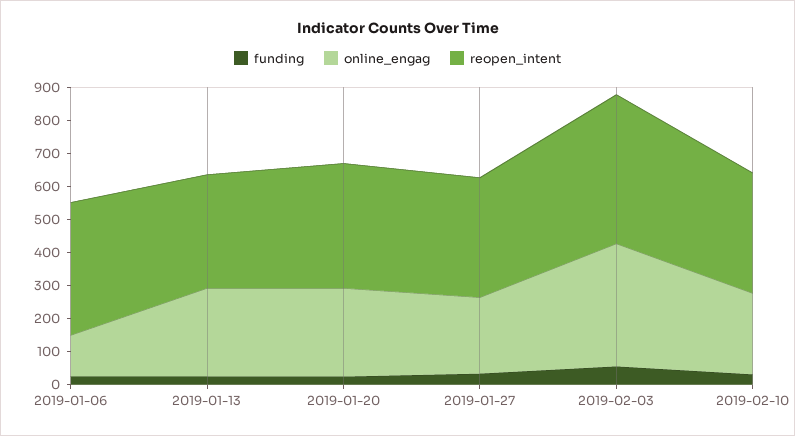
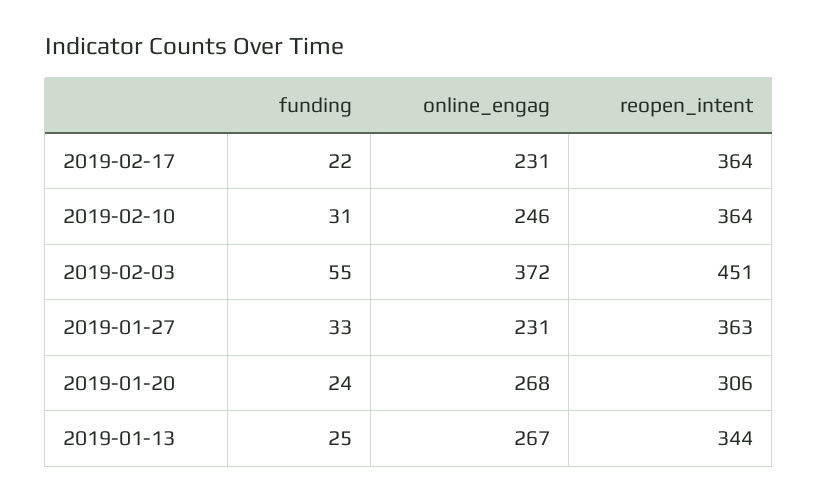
funding, 2019-01-06: 25 -> none
online_engag, 2019-01-06: 125 -> none
reopen_intent, 2019-01-06: 400 -> none
reopen_intent, 2019-01-20: 375 -> 306
funding, 2019-02-17: none -> 22
online_engag, 2019-02-17: none -> 231
reopen_intent, 2019-02-17: none -> 364

